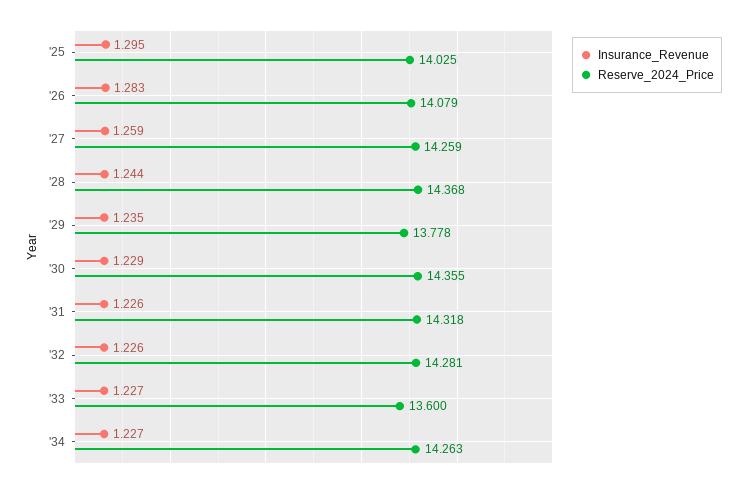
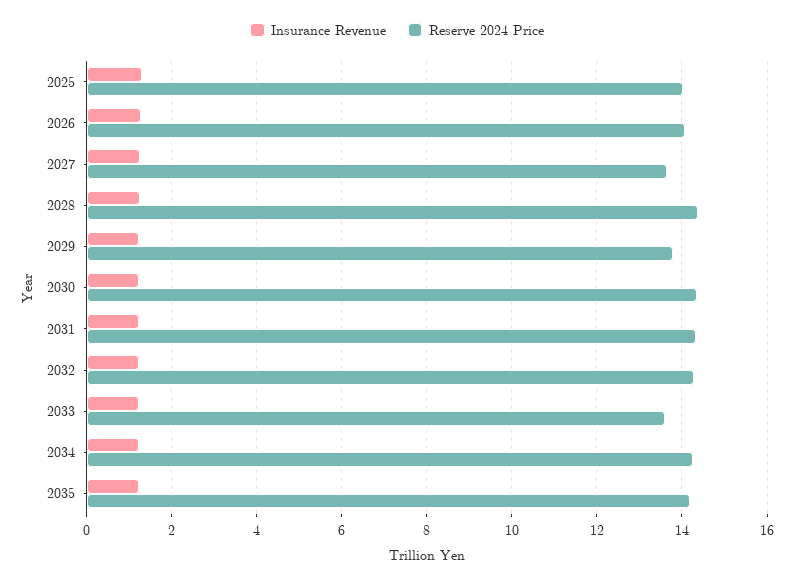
Reserve_2024_Price, '27: 14.259 -> 13.6
Insurance_Revenue, 2035: none -> 1.2
Reserve_2024_Price, 2035: none -> 14.2

